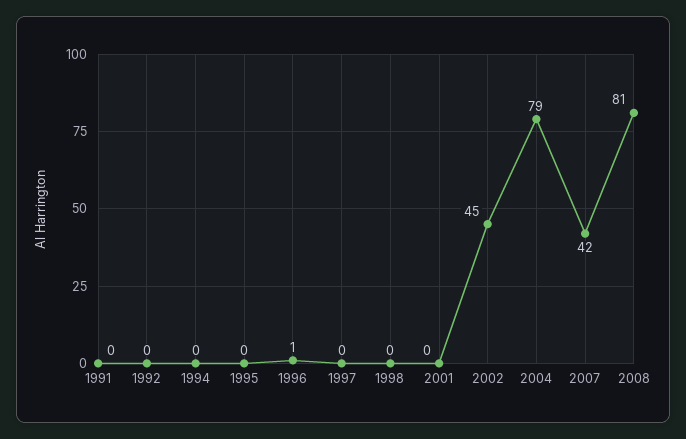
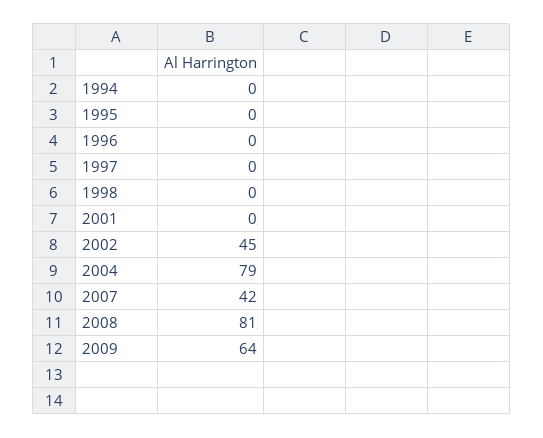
1991: 0 -> none
1992: 0 -> none
1996: 1 -> 0
2009: none -> 64

